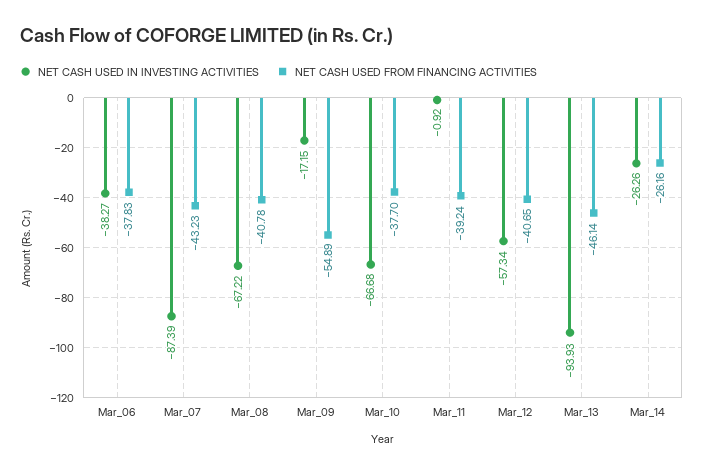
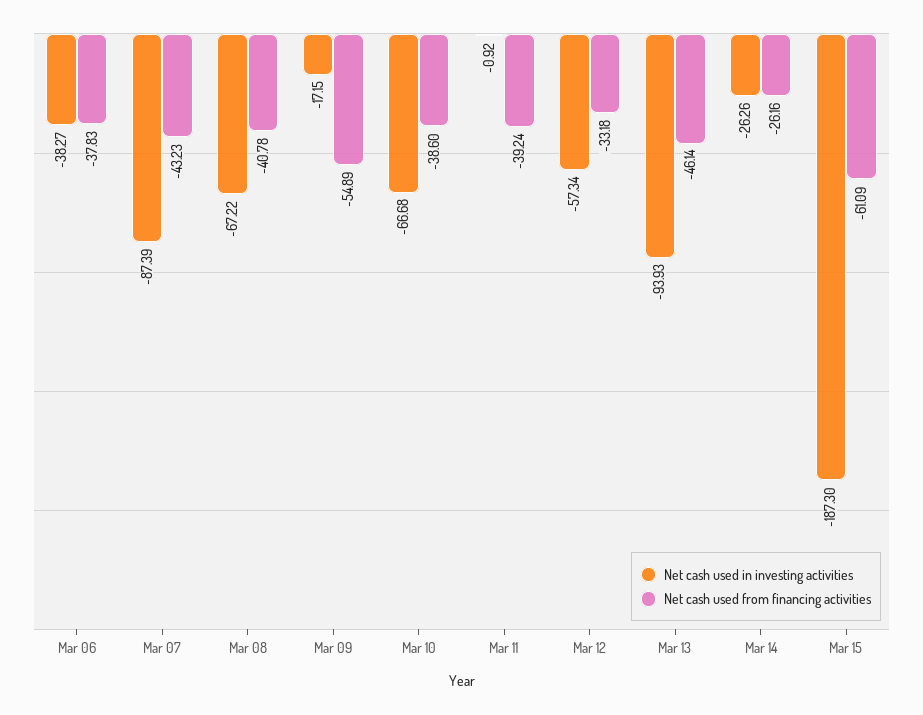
NET CASH USED FROM FINANCING ACTIVITIES, Mar_10: -37.7 -> -38.6
NET CASH USED FROM FINANCING ACTIVITIES, Mar_12: -40.65 -> -33.18
NET CASH USED IN INVESTING ACTIVITIES, Mar 15: none -> -187.3
NET CASH USED FROM FINANCING ACTIVITIES, Mar 15: none -> -61.09

